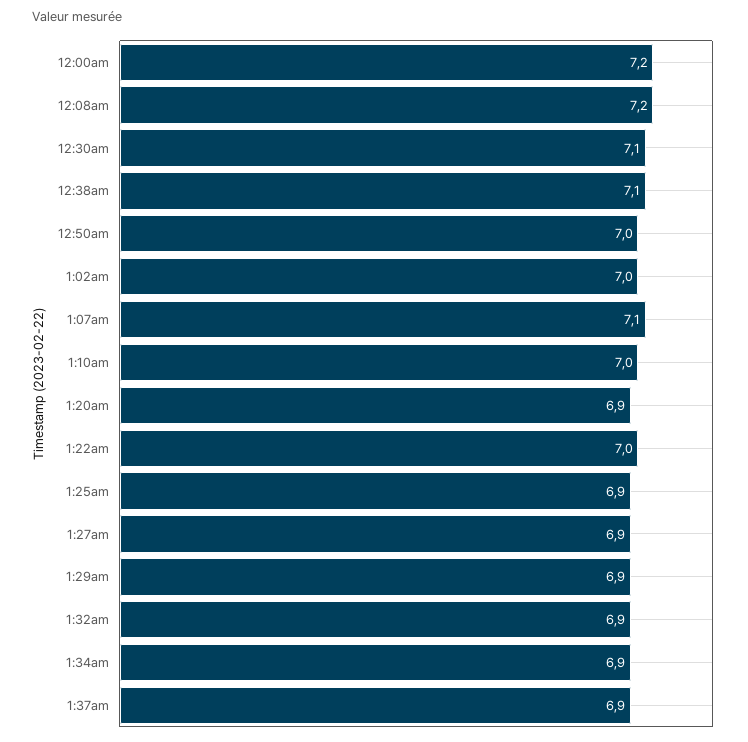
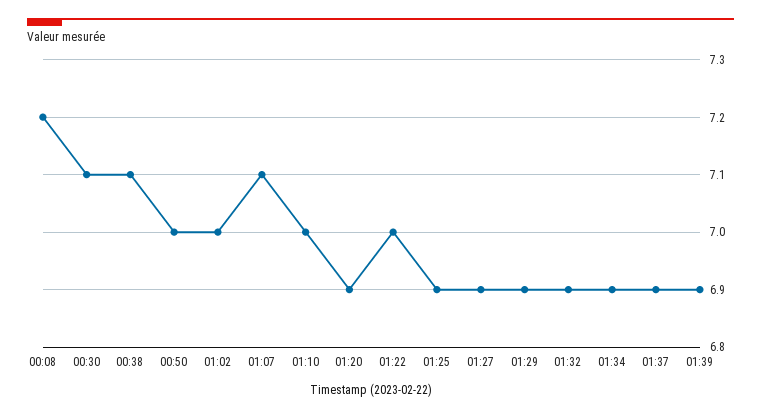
12:00am: 7.2 -> none
01:39: none -> 6.9

